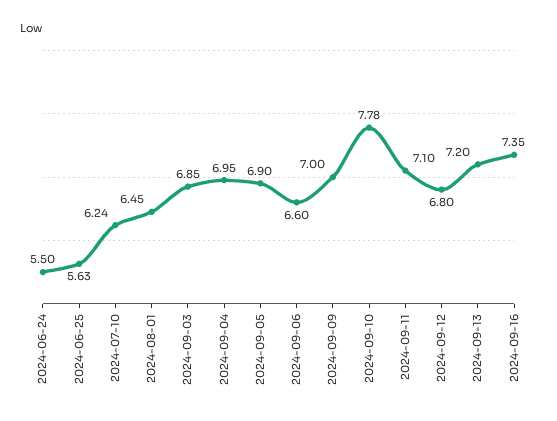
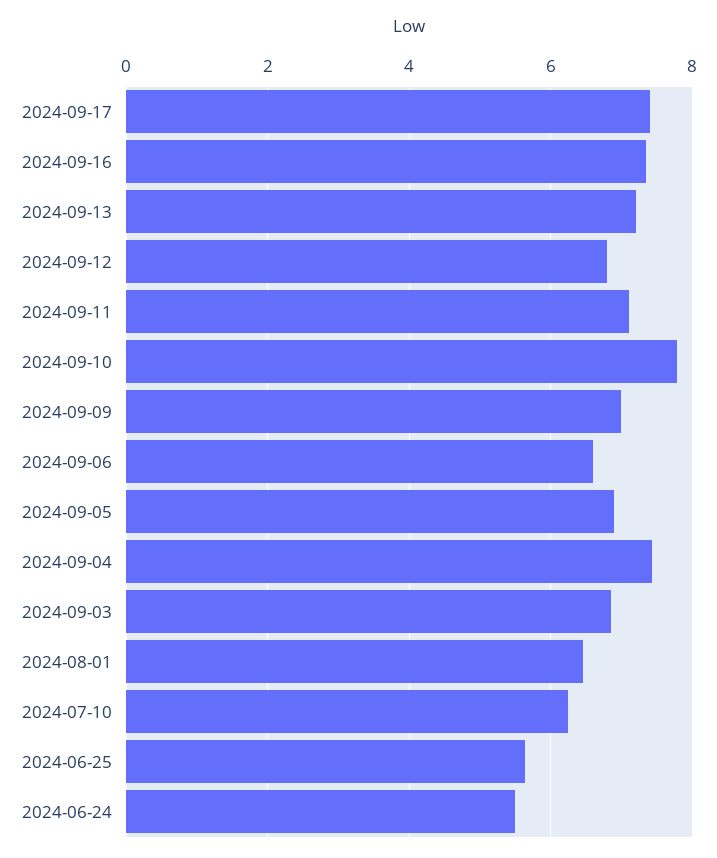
2024-09-04: 6.95 -> 7.4
2024-09-17: none -> 7.4

